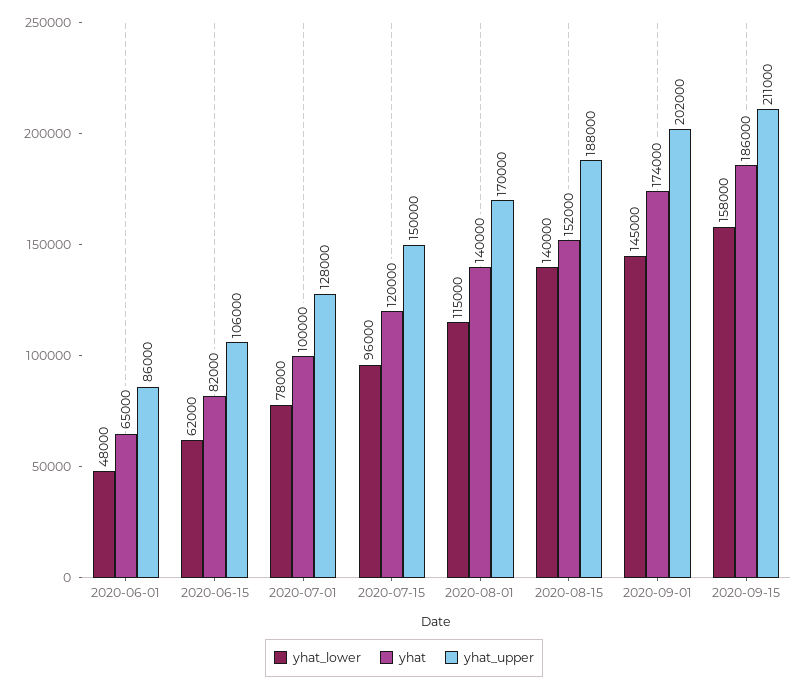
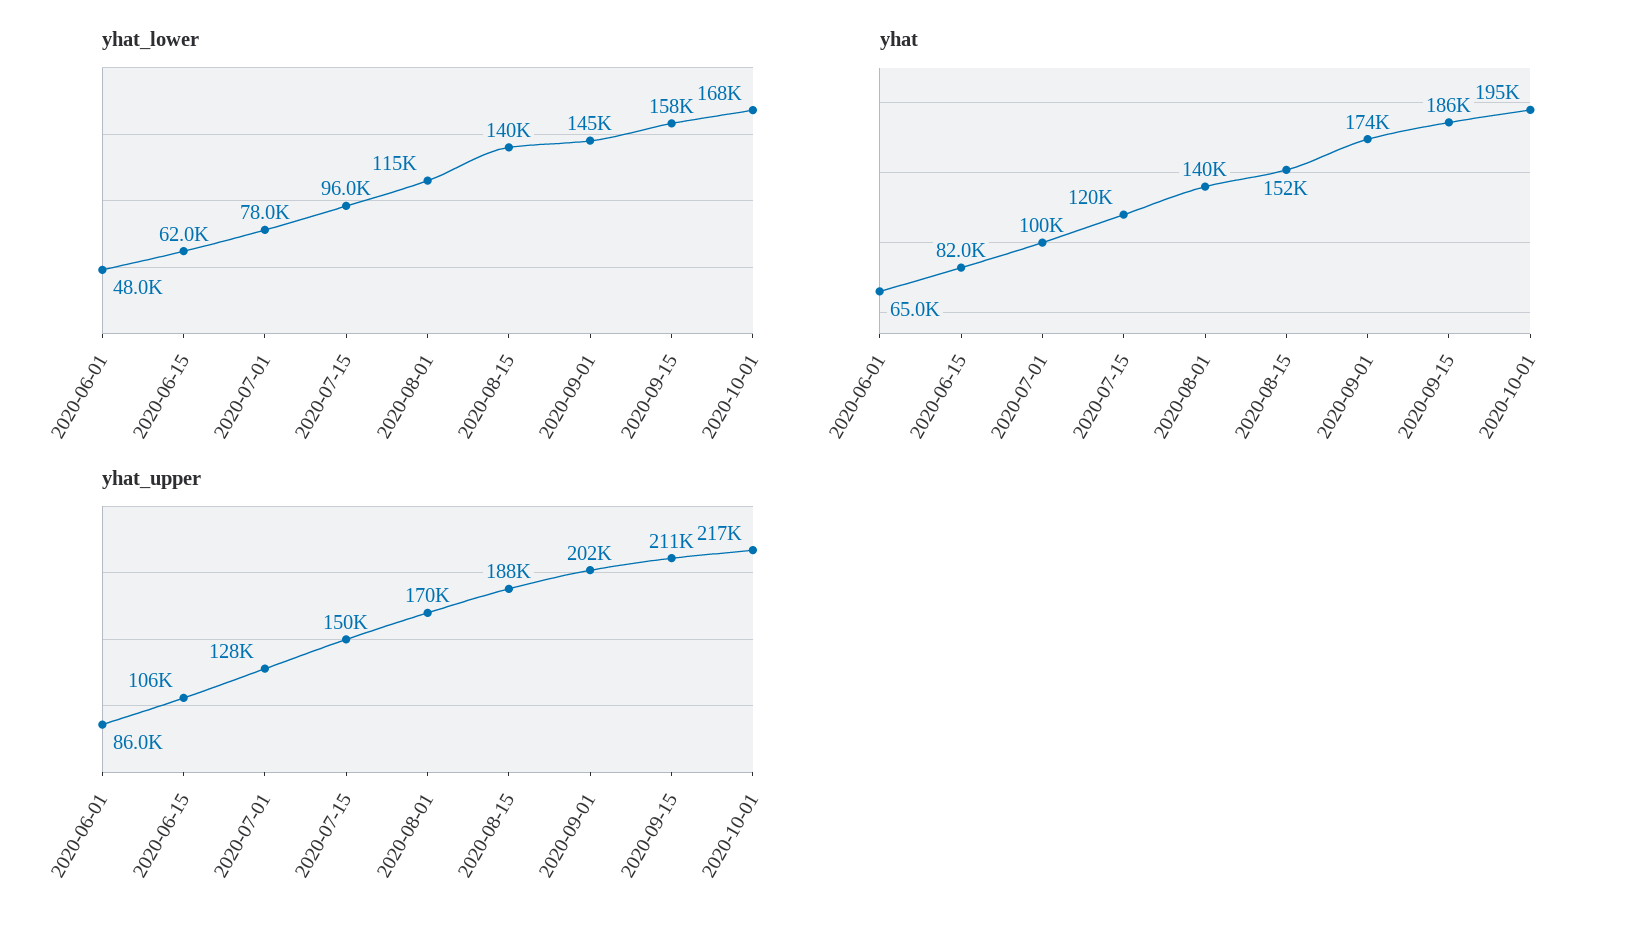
yhat_lower, 2020-10-01: none -> 168000
yhat, 2020-10-01: none -> 195000
yhat_upper, 2020-10-01: none -> 217000

